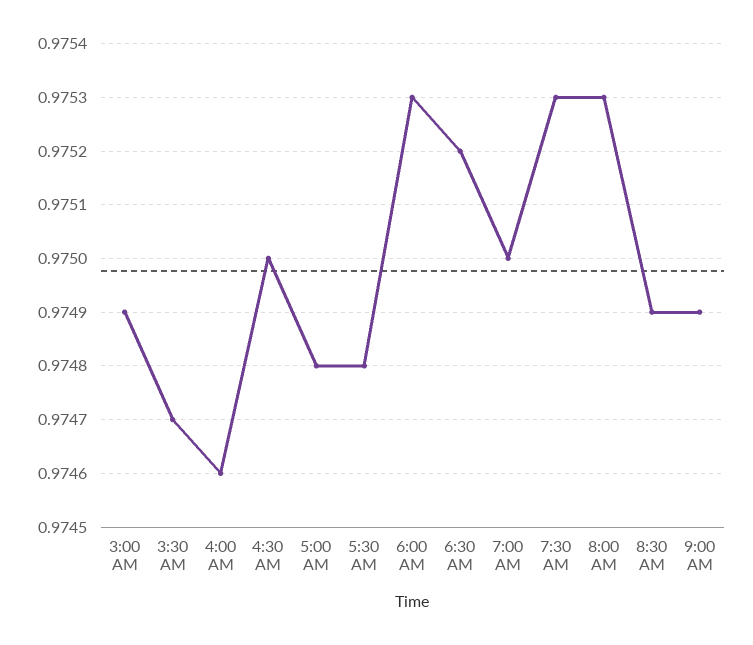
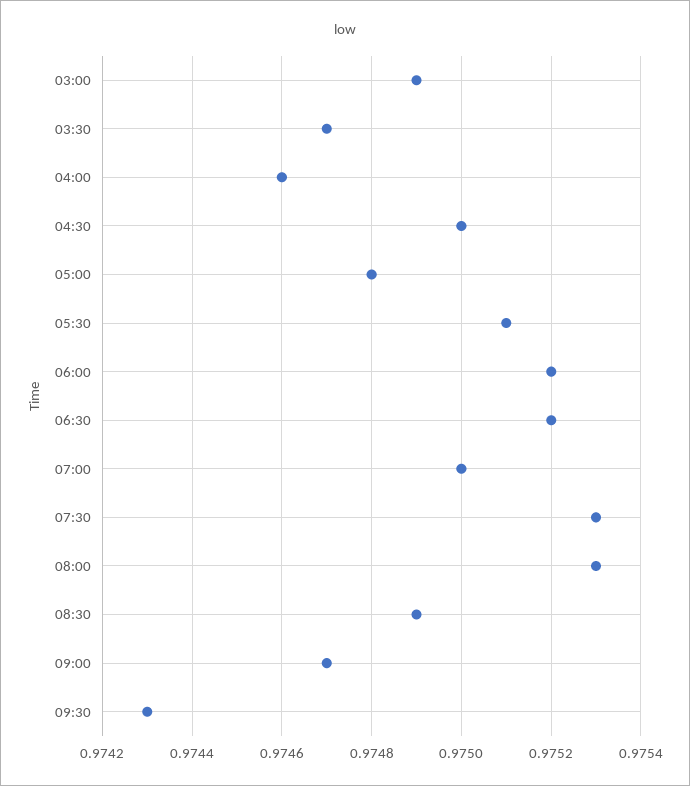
5:30 AM: 0.9748 -> 0.9751
6:00 AM: 0.9753 -> 0.9752
9:00 AM: 0.9749 -> 0.9747
09:30: none -> 0.9743

